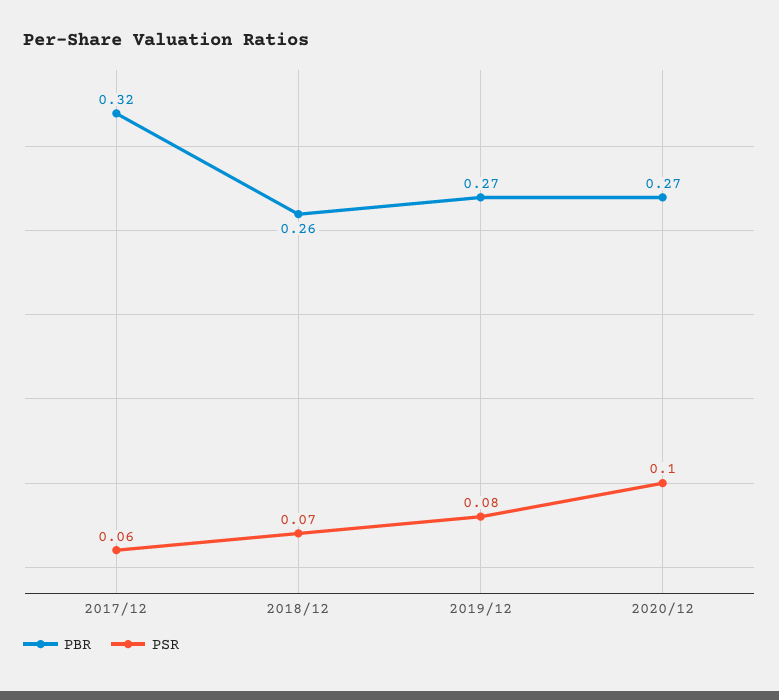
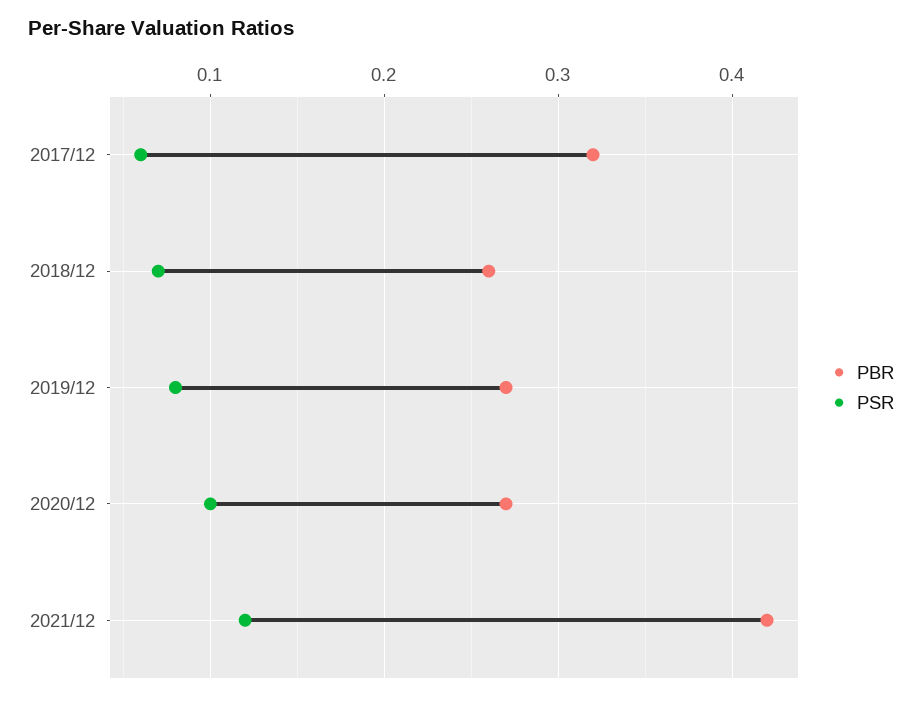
PBR, 2021/12: none -> 0.42
PSR, 2021/12: none -> 0.12

